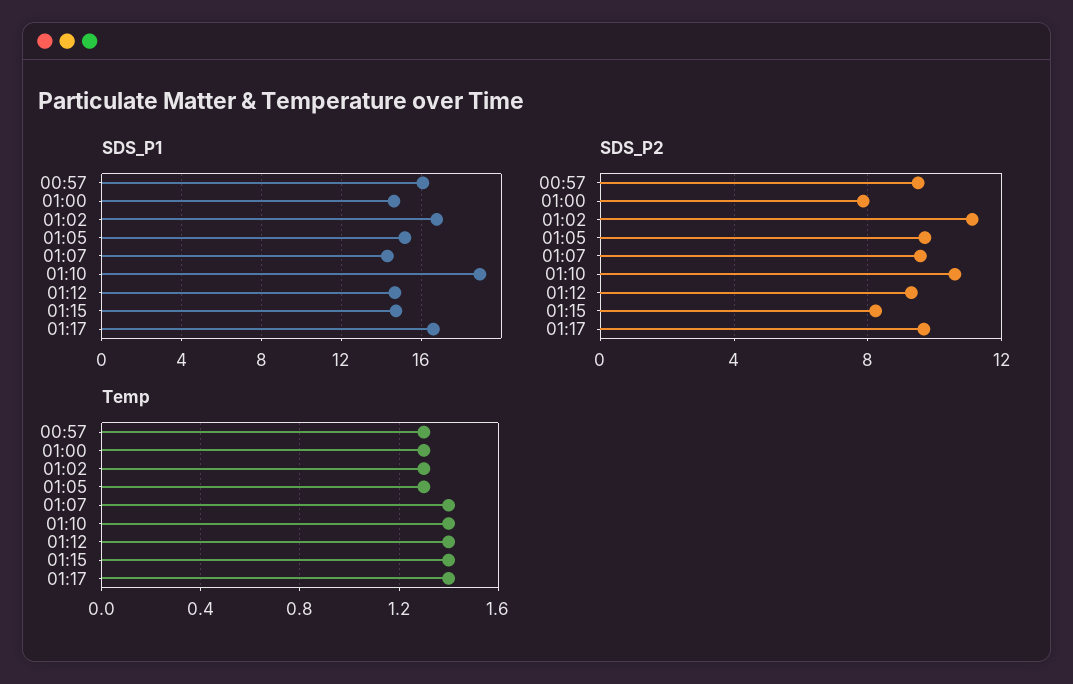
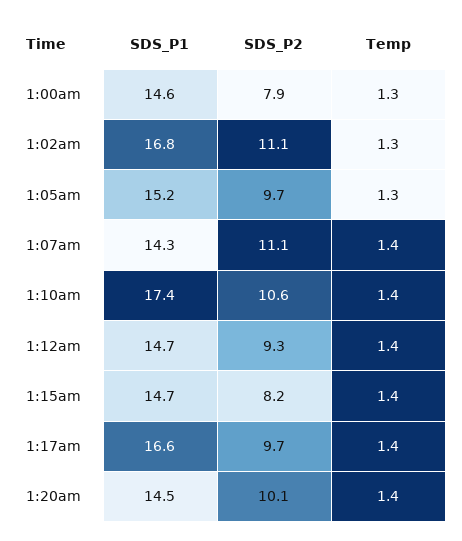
SDS_P1, 00:57: 16 -> none
SDS_P1, 01:10: 19 -> 17.4
SDS_P2, 00:57: 9.5 -> none
SDS_P2, 01:07: 9.5 -> 11.1
Temp, 00:57: 1.3 -> none
SDS_P1, 1:20am: none -> 14.5
SDS_P2, 1:20am: none -> 10.1
Temp, 1:20am: none -> 1.4

